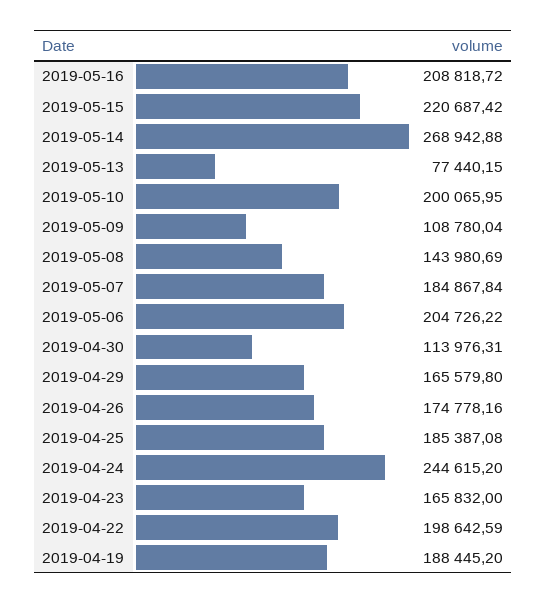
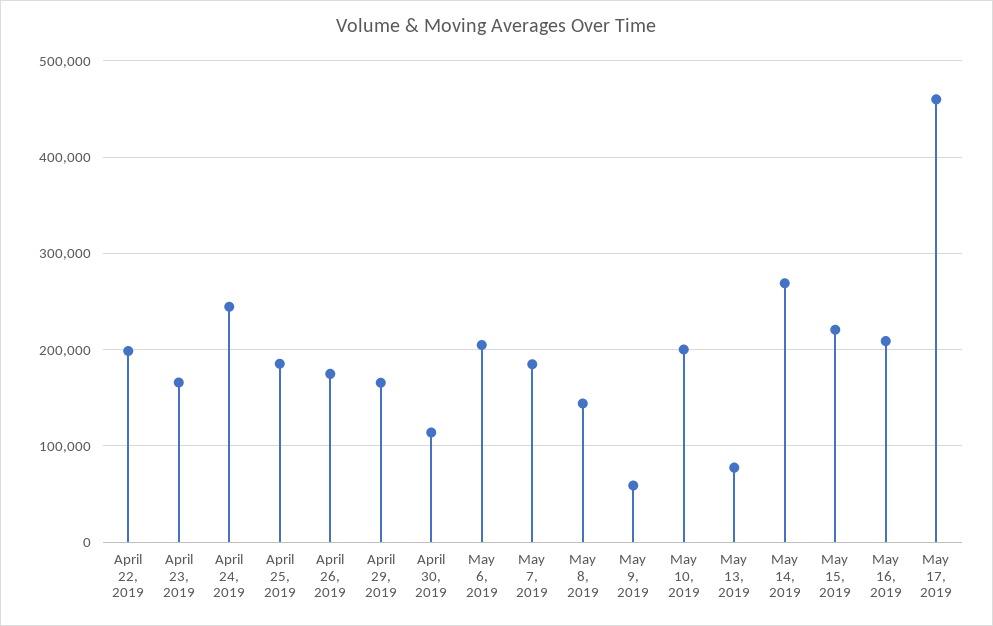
2019-05-09: 108780.04 -> 60000
2019-04-19: 188445.2 -> none
May 17, 2019: none -> 460000

